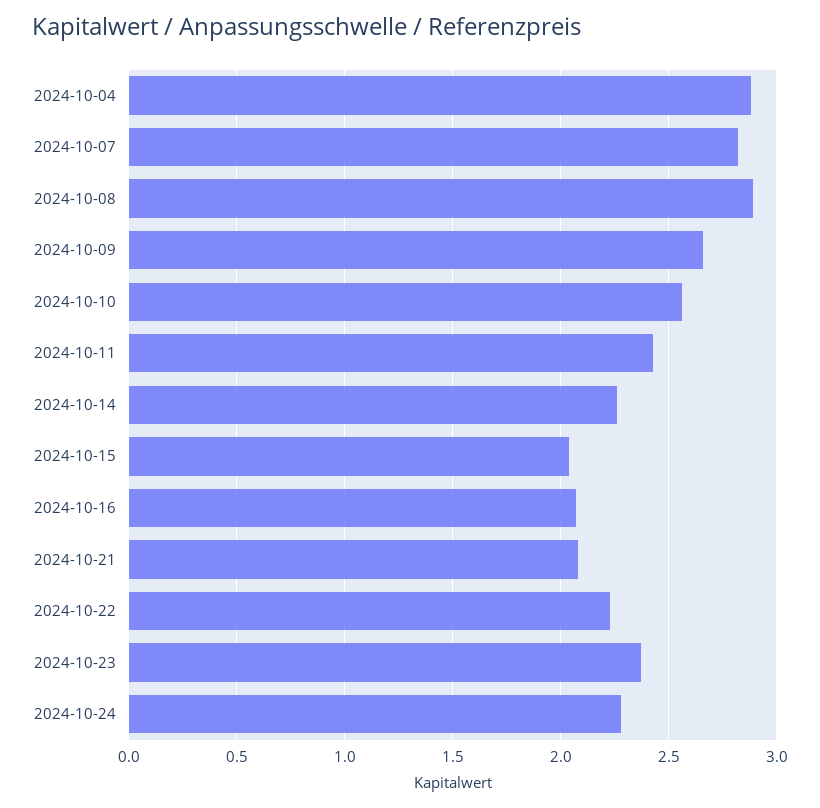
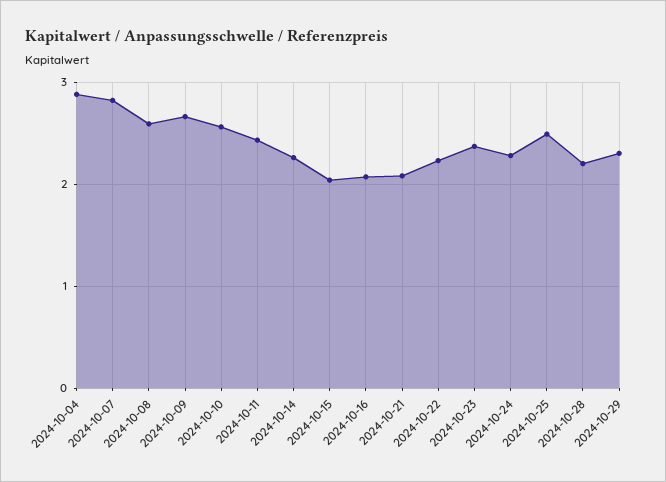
2024-10-08: 2.9 -> 2.6
2024-10-25: none -> 2.5
2024-10-28: none -> 2.2
2024-10-29: none -> 2.3

